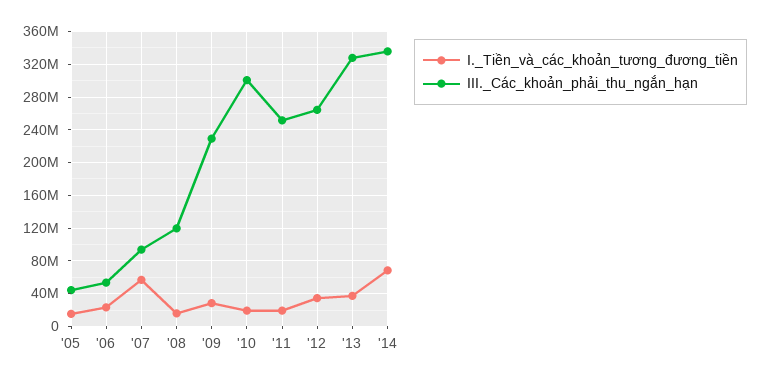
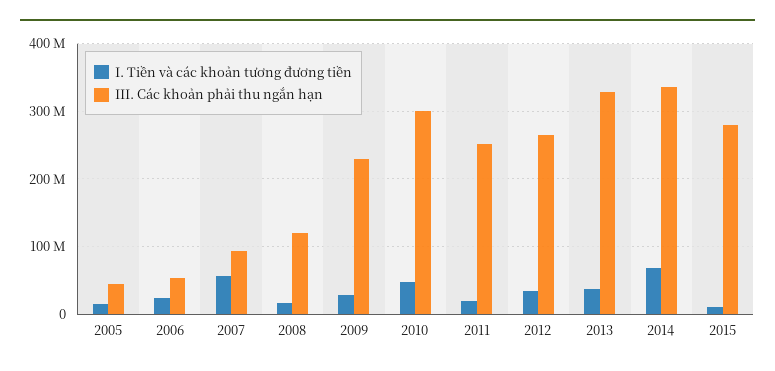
I._Tiền_và_các_khoản_tương_đương_tiền, '10: 20000000 -> 50000000
I._Tiền_và_các_khoản_tương_đương_tiền, 2015: none -> 10000000
III._Các_khoản_phải_thu_ngắn_hạn, 2015: none -> 280000000

